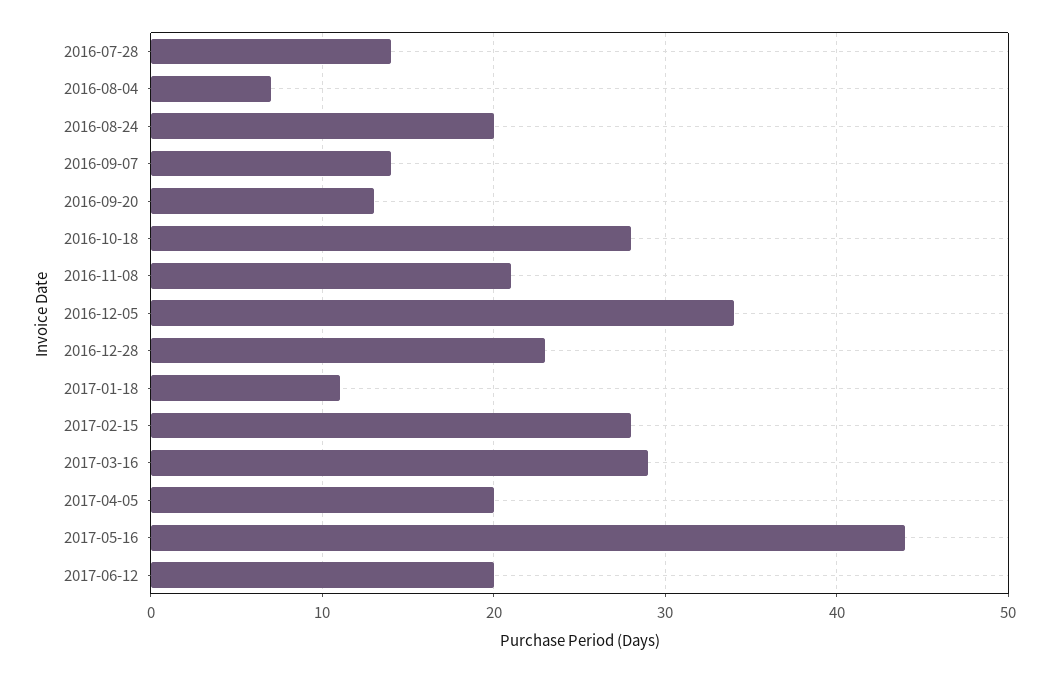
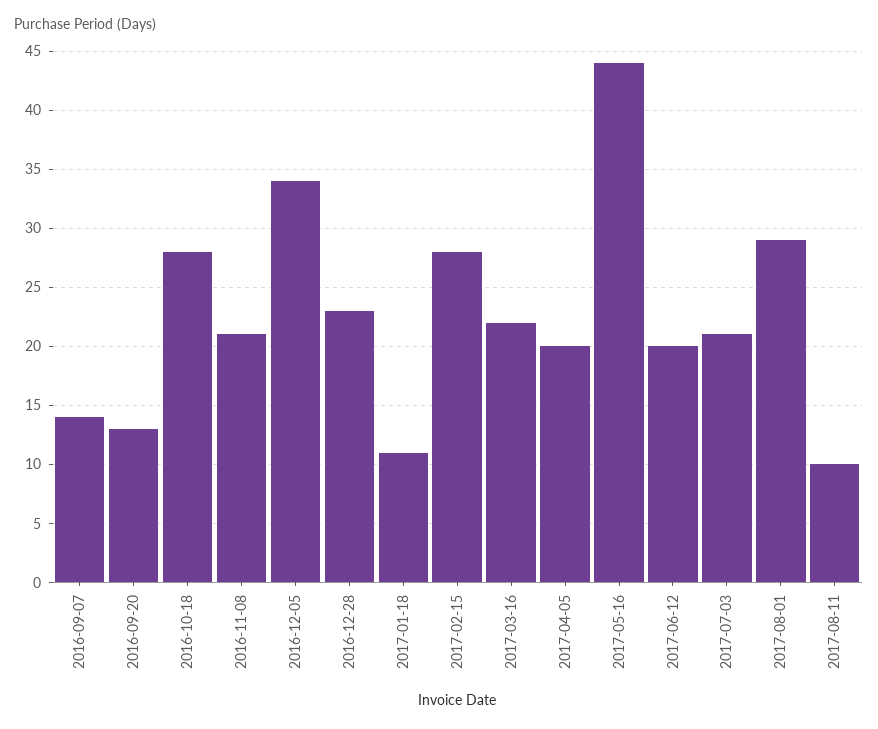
2016-07-28: 14 -> none
2016-08-04: 7 -> none
2016-08-24: 20 -> none
2017-03-16: 29 -> 22
2017-07-03: none -> 21
2017-08-01: none -> 29
2017-08-11: none -> 10

